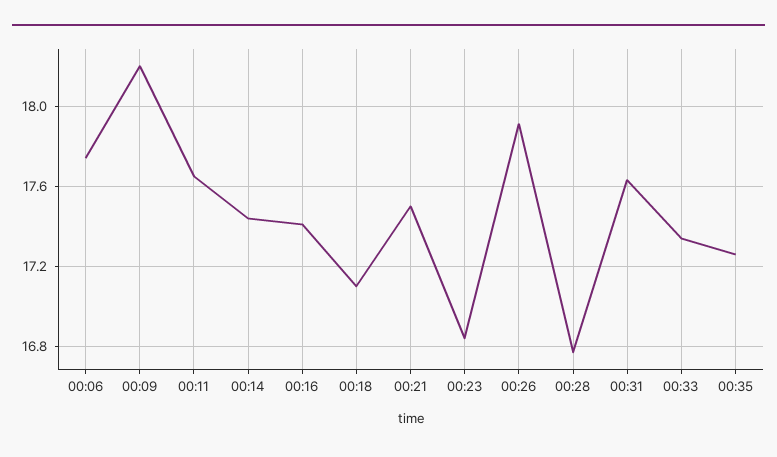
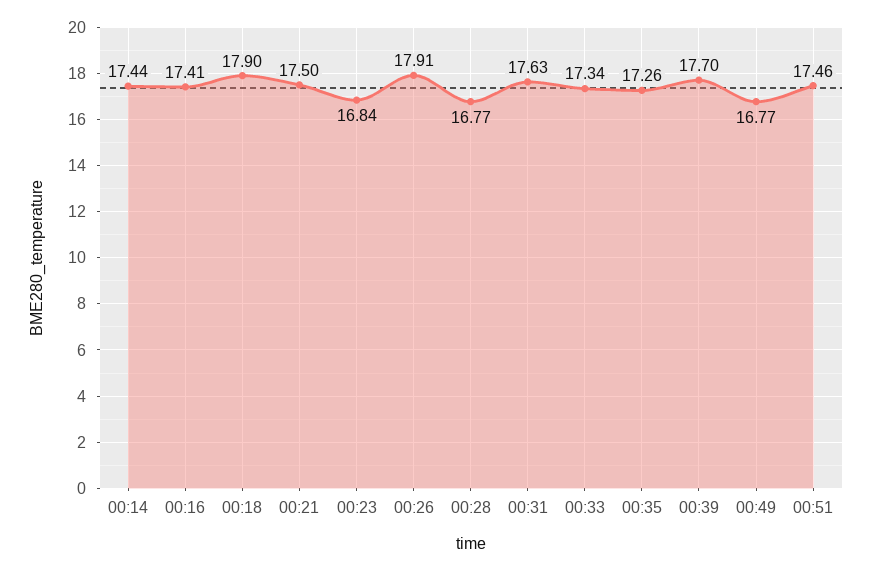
00:06: 17.75 -> none
00:09: 18.2 -> none
00:11: 17.65 -> none
00:18: 17.1 -> 17.9
00:39: none -> 17.7
00:49: none -> 16.77
00:51: none -> 17.46

